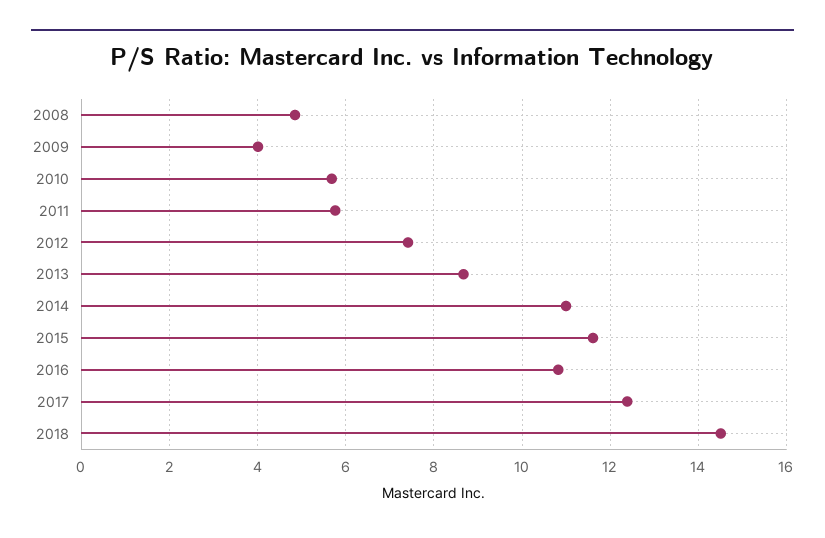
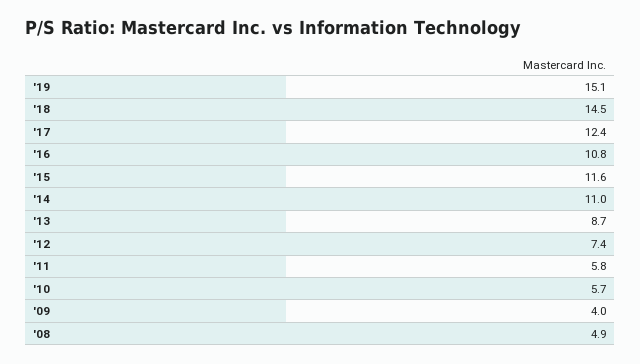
'19: none -> 15.1

